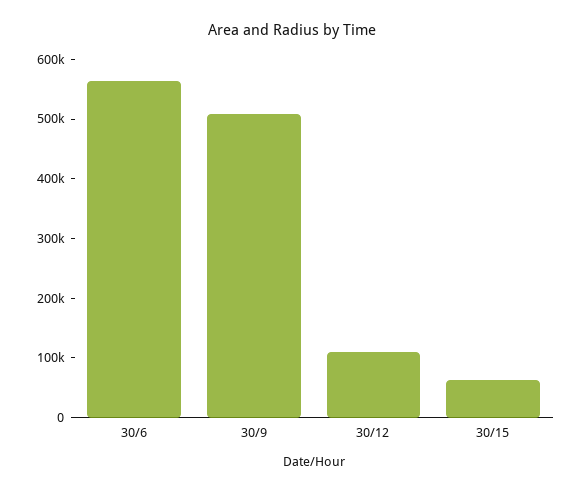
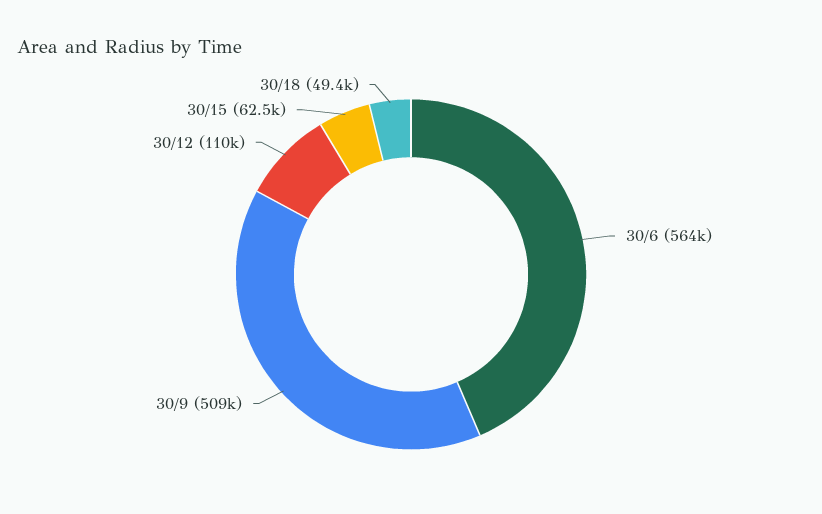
30/18: none -> 49400

